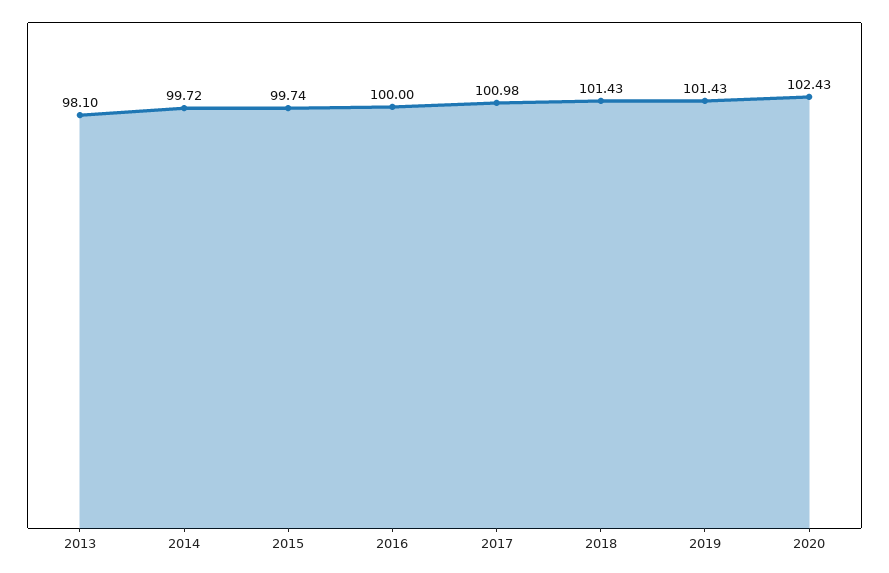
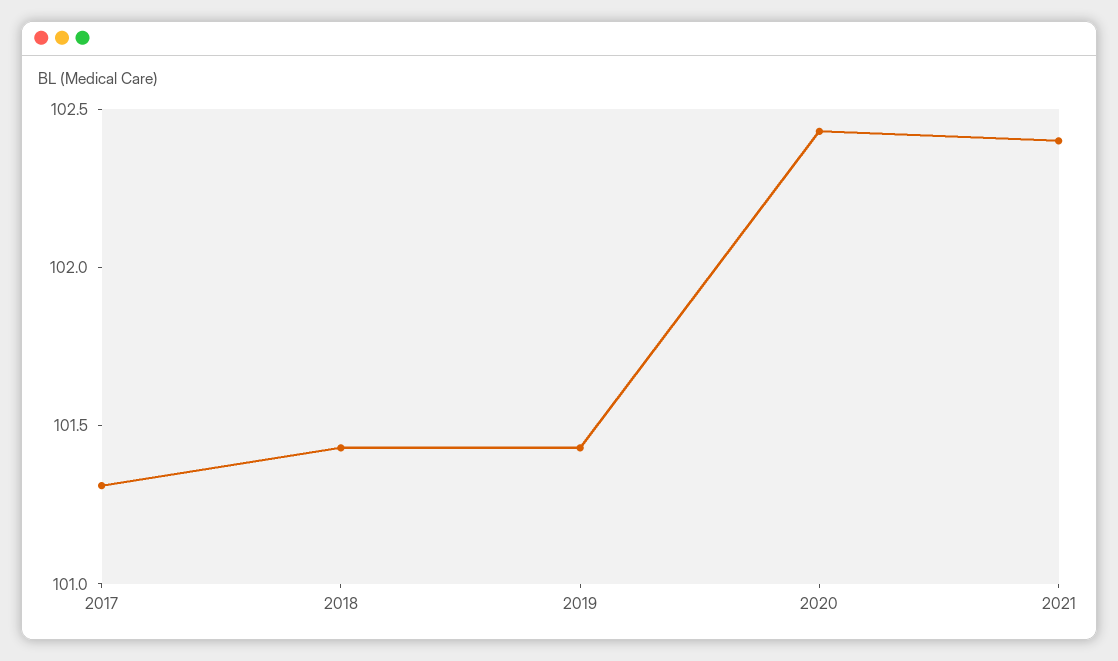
2013: 98.1 -> none
2014: 99.72 -> none
2015: 99.74 -> none
2016: 100 -> none
2017: 100.98 -> 101.3
2021: none -> 102.4

